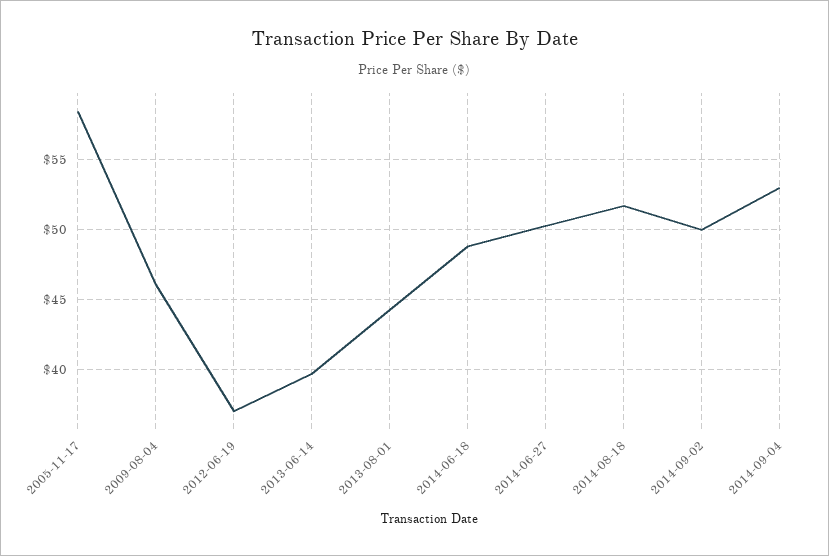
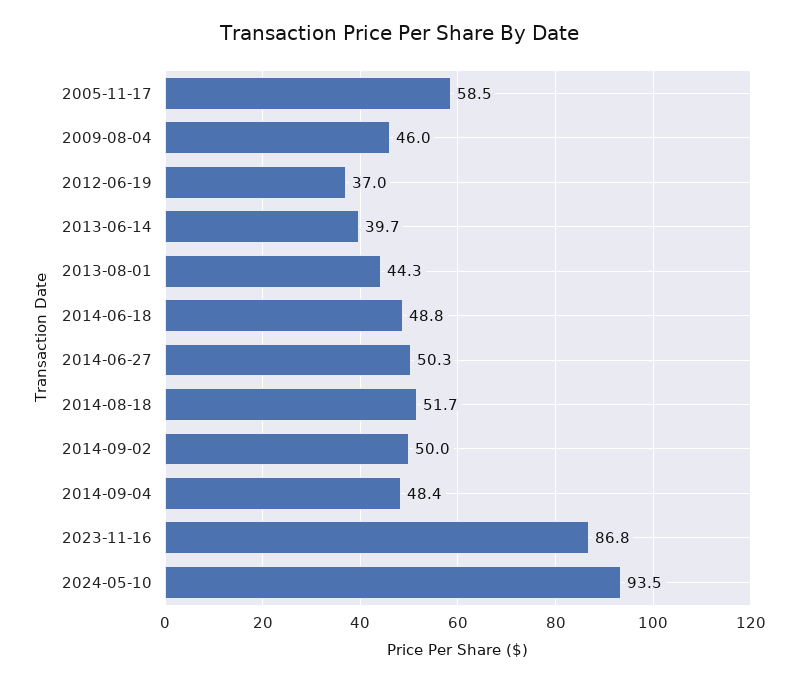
2014-09-04: 53 -> 48.4
2023-11-16: none -> 86.8
2024-05-10: none -> 93.5

